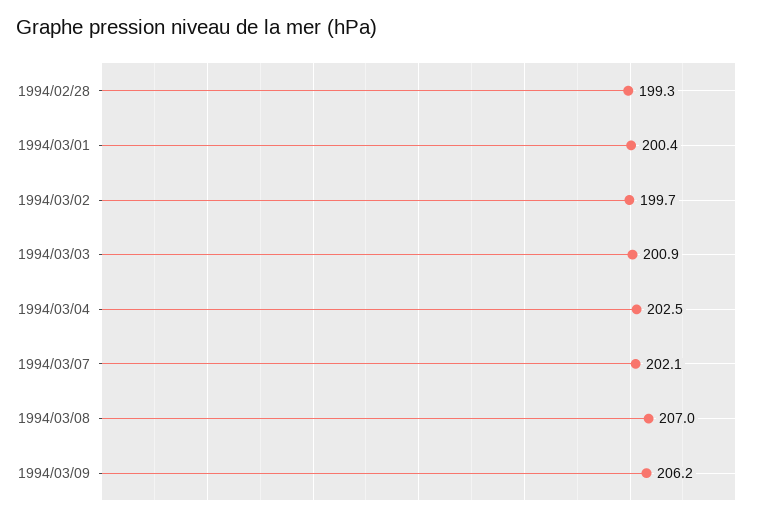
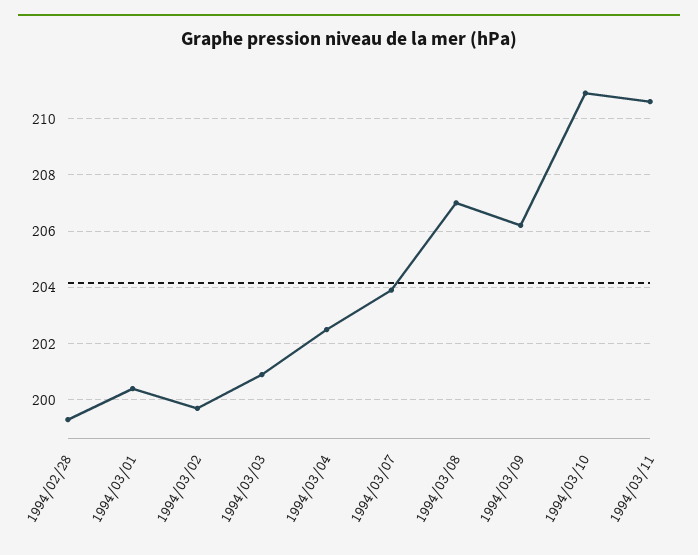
1994/03/07: 202.1 -> 204
1994/03/10: none -> 211
1994/03/11: none -> 210.5

